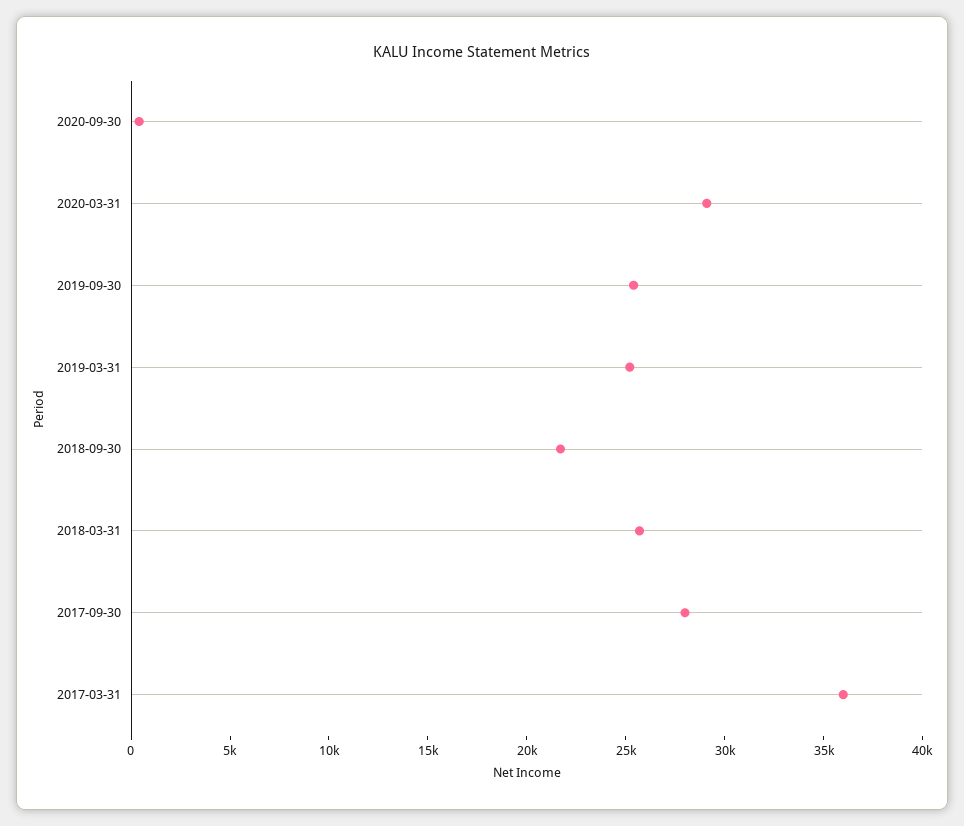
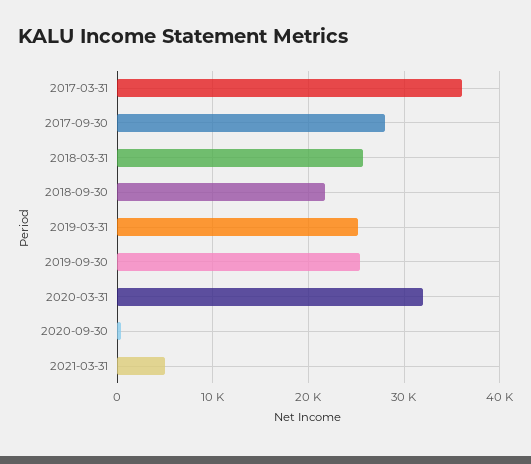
2020-03-31: 29000 -> 32000
2021-03-31: none -> 5000

